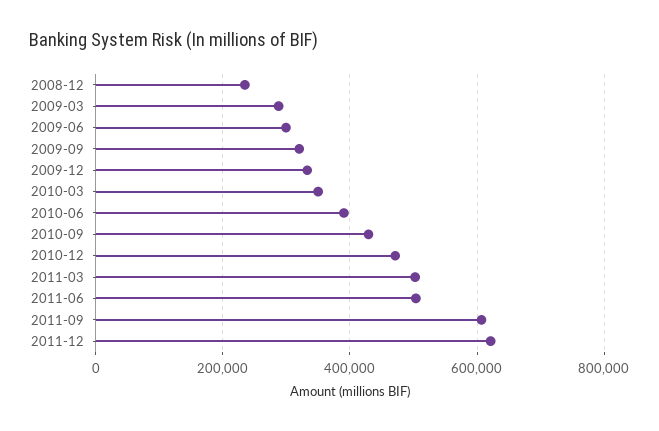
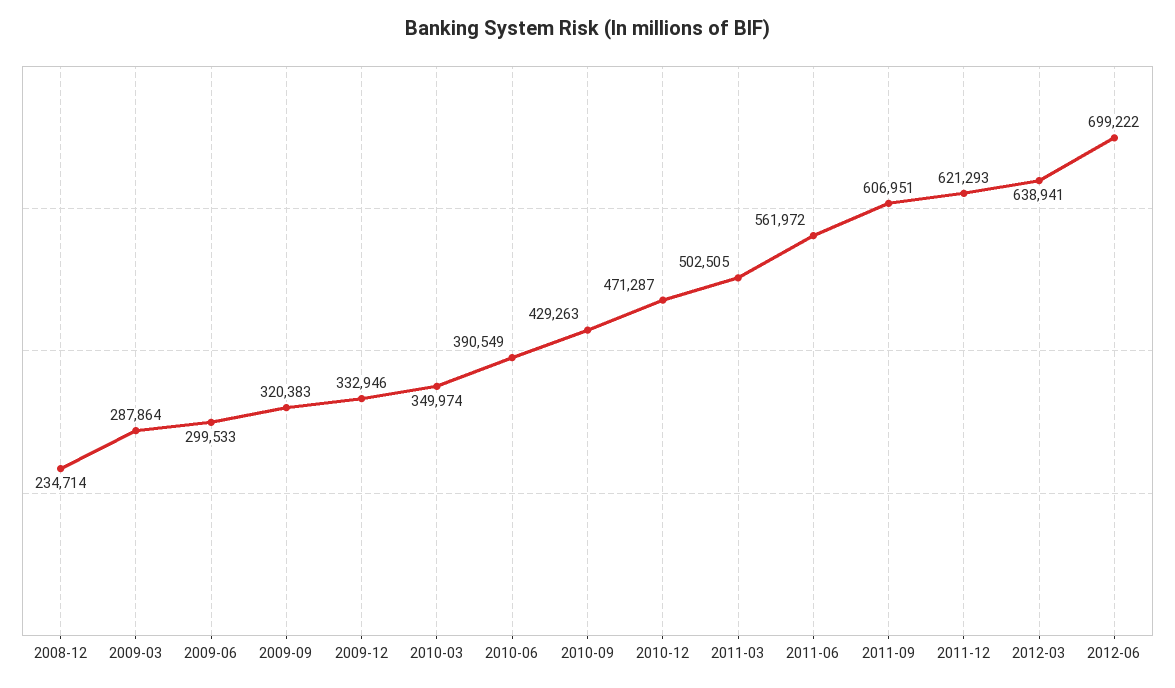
2011-06: 500000 -> 561972
2012-03: none -> 638941
2012-06: none -> 699222

